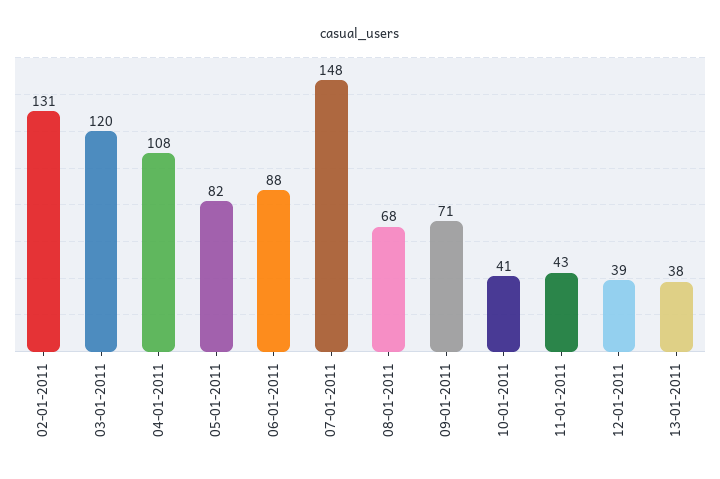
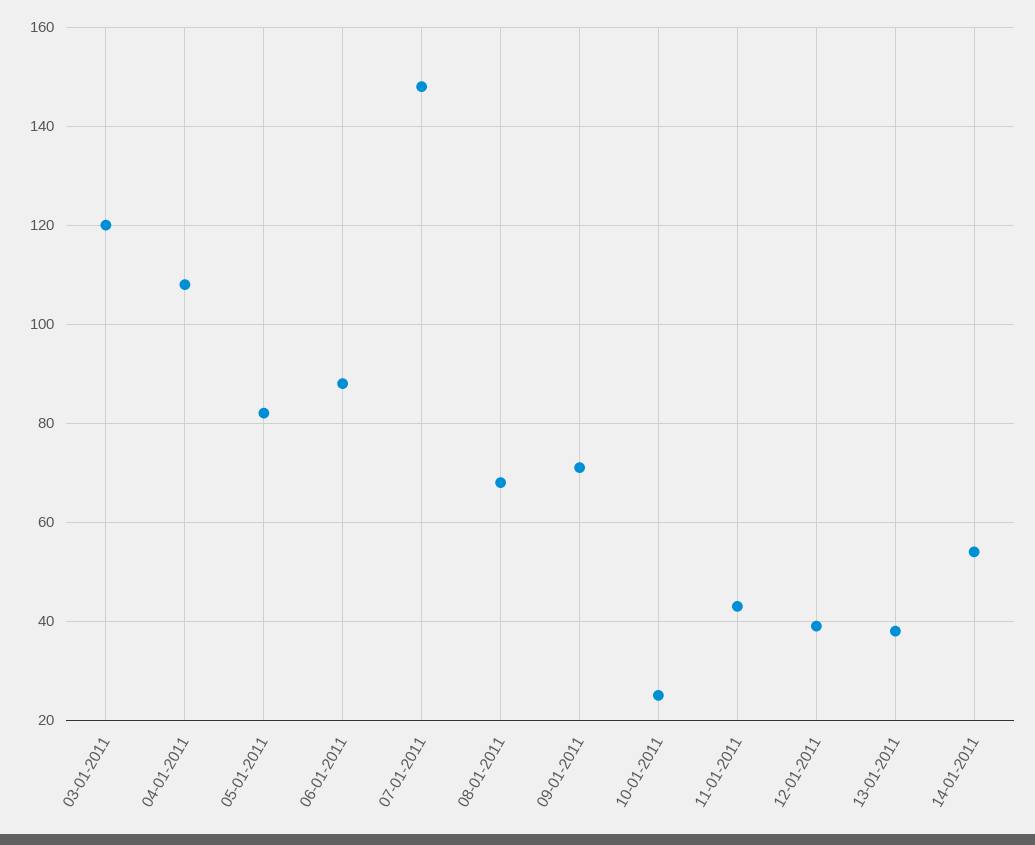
02-01-2011: 131 -> none
10-01-2011: 41 -> 25
14-01-2011: none -> 55

